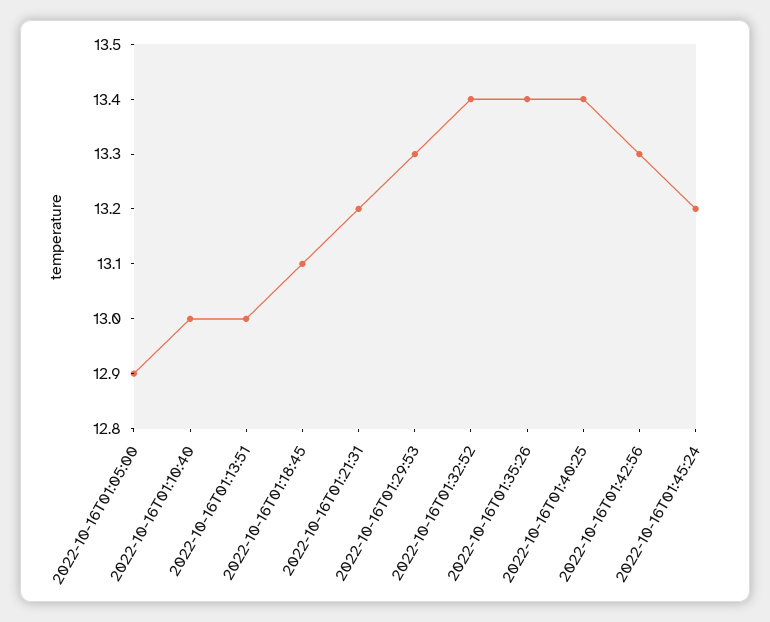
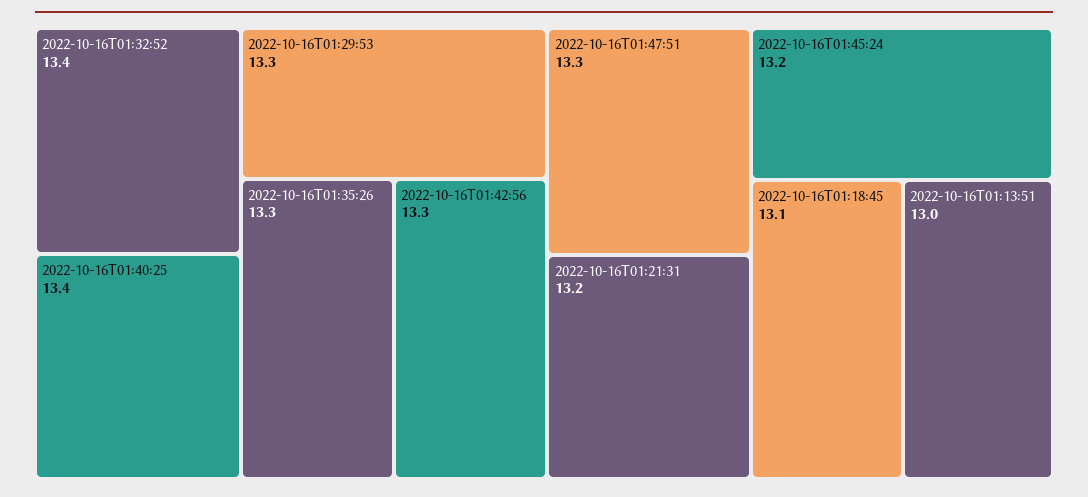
2022-10-16T01:05:00: 12.9 -> none
2022-10-16T01:10:40: 13 -> none
2022-10-16T01:35:26: 13.4 -> 13.3
2022-10-16T01:47:51: none -> 13.3

